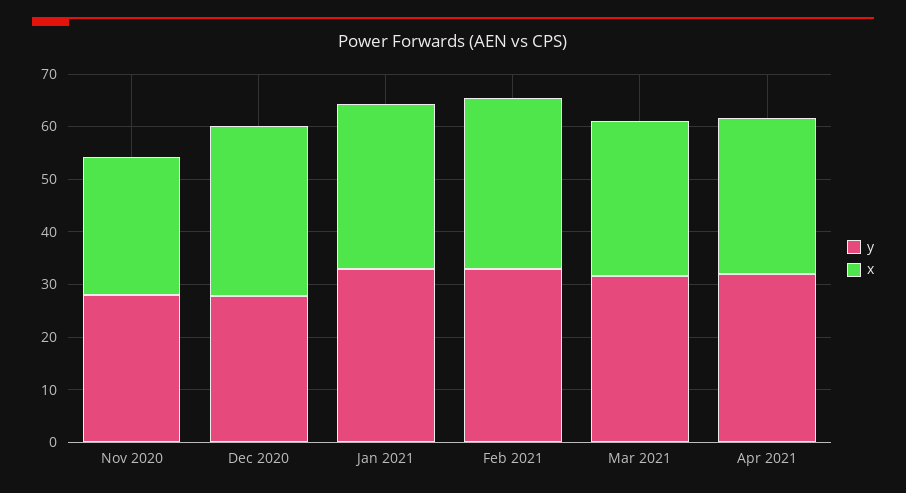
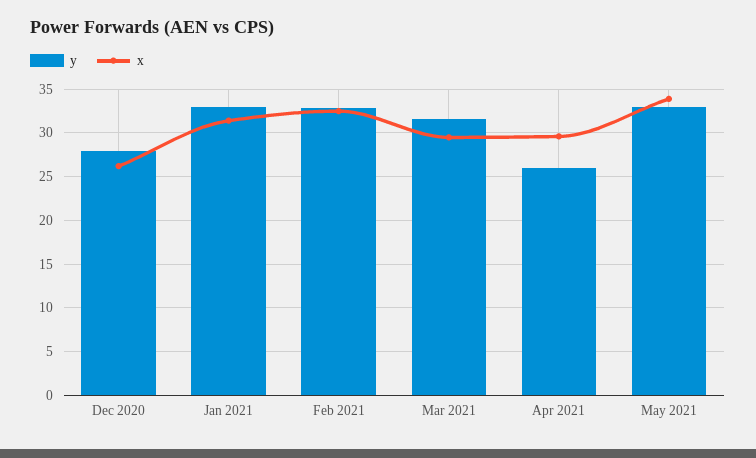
y, Nov 2020: 28 -> none
x, Nov 2020: 26 -> none
x, Dec 2020: 32 -> 26
y, Apr 2021: 32 -> 26
y, May 2021: none -> 33
x, May 2021: none -> 34

